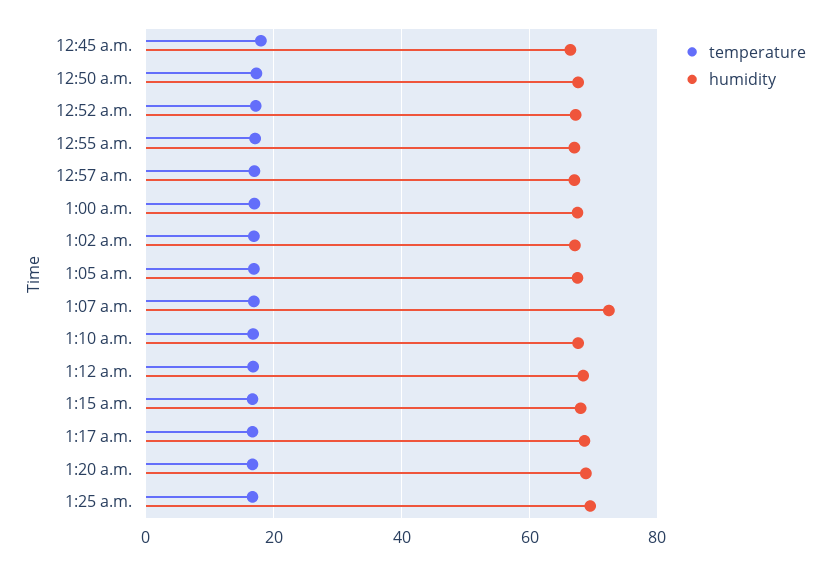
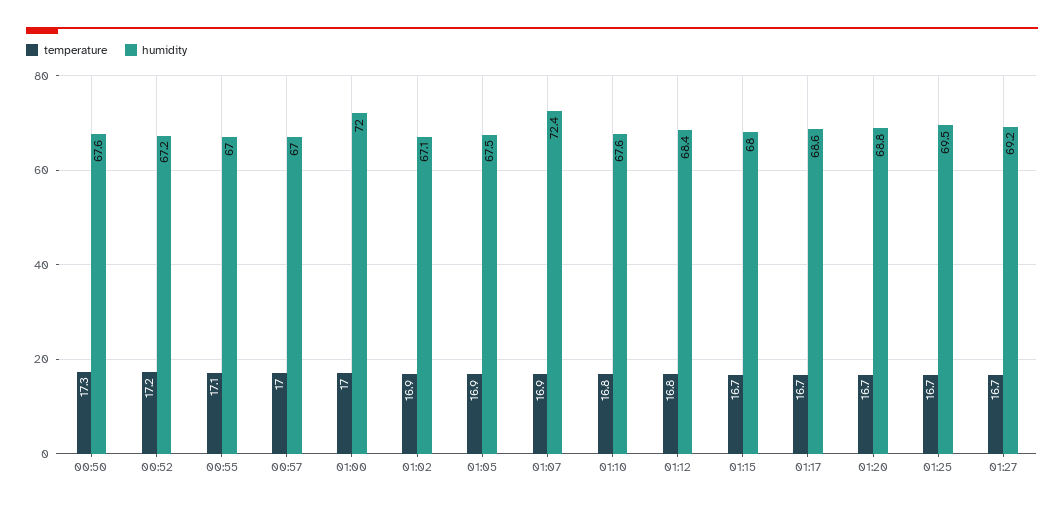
temperature, 12:45 a.m.: 18 -> none
humidity, 12:45 a.m.: 66 -> none
humidity, 1:00 a.m.: 68 -> 72
temperature, 01:27: none -> 16.7
humidity, 01:27: none -> 69.2

